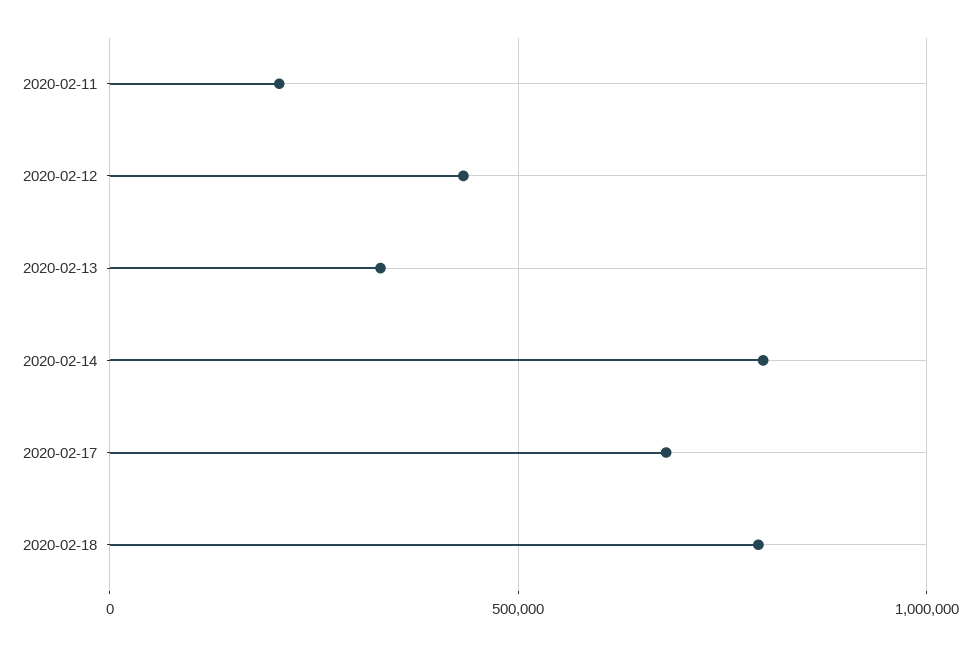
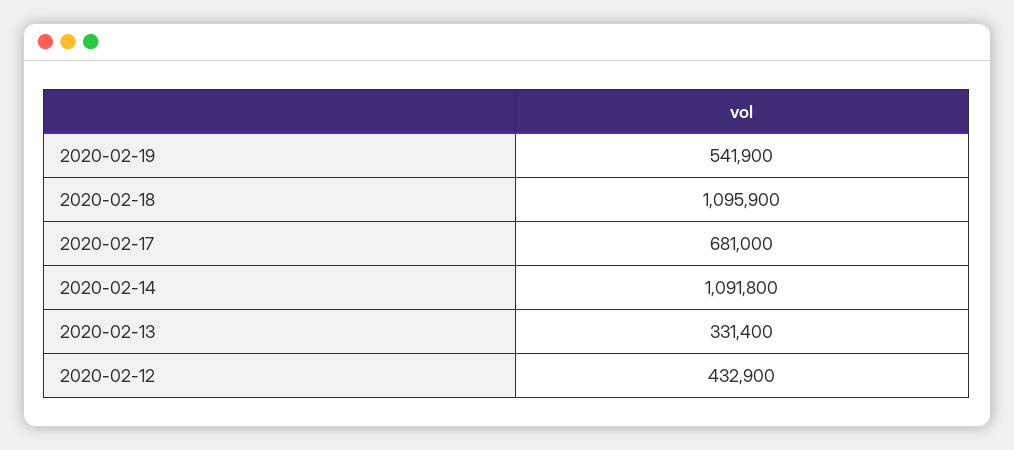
2020-02-11: 200000 -> none
2020-02-14: 800000 -> 1091800
2020-02-18: 800000 -> 1095900
2020-02-19: none -> 541900

